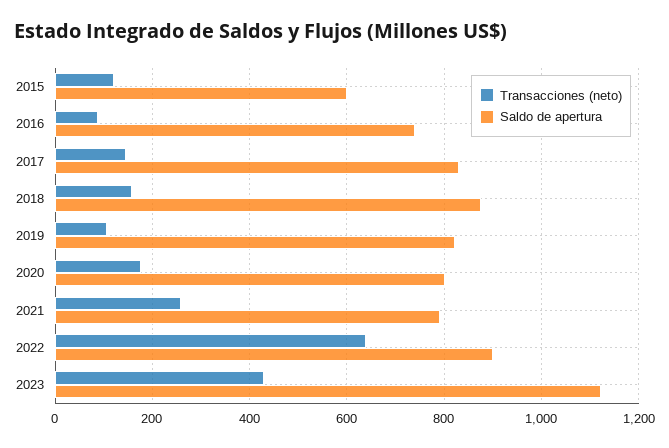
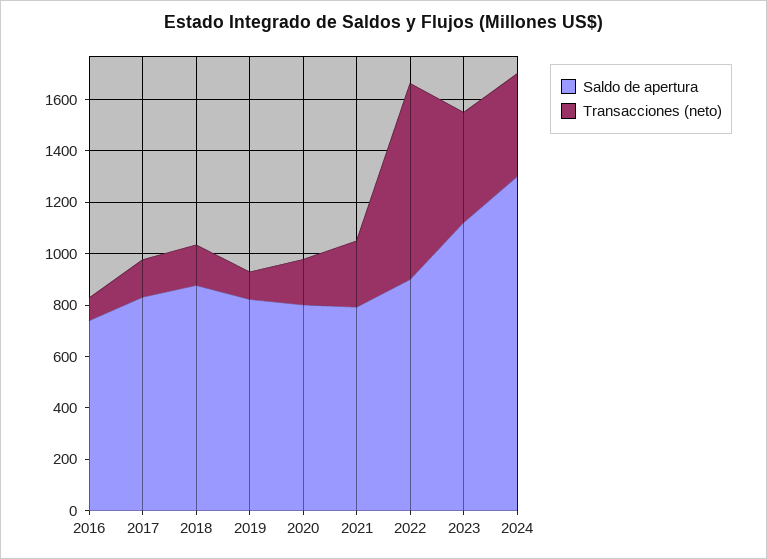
Transacciones (neto), 2015: 120 -> none
Saldo de apertura, 2015: 600 -> none
Transacciones (neto), 2022: 640 -> 750
Saldo de apertura, 2024: none -> 1300
Transacciones (neto), 2024: none -> 400

